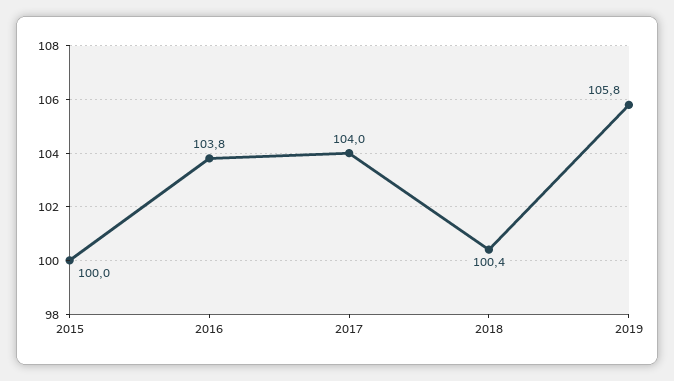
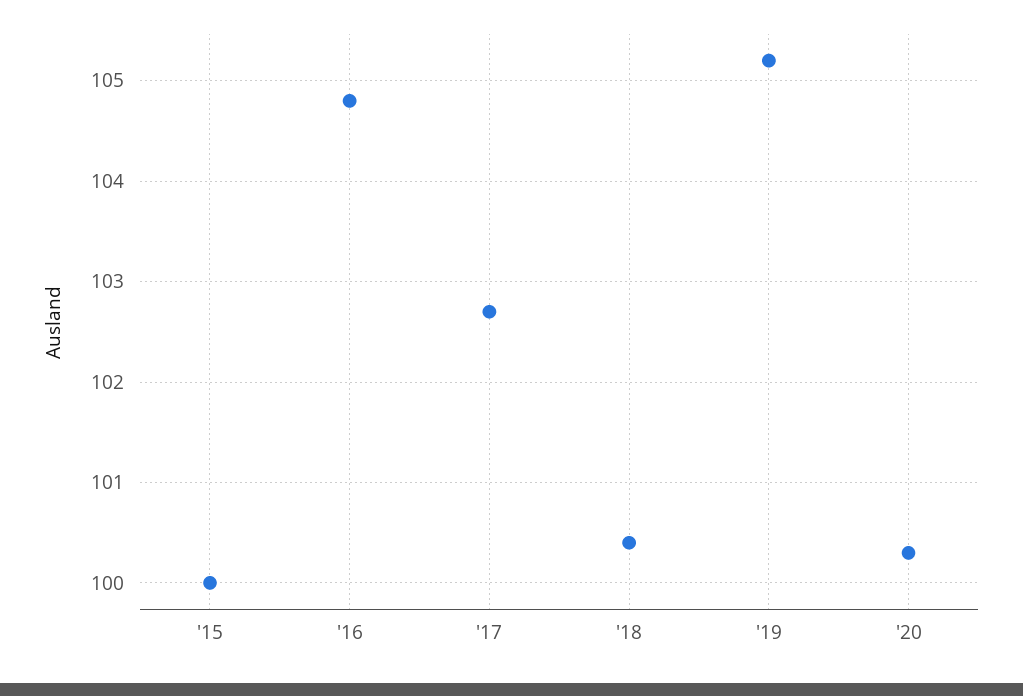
2016: 103.8 -> 104.8
2017: 104 -> 102.7
2019: 105.8 -> 105.2
'20: none -> 100.3

